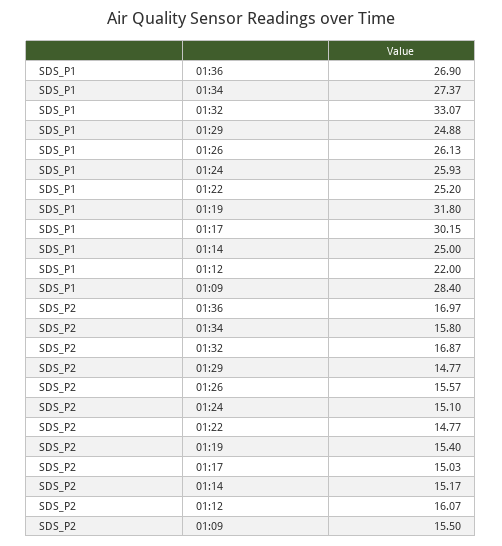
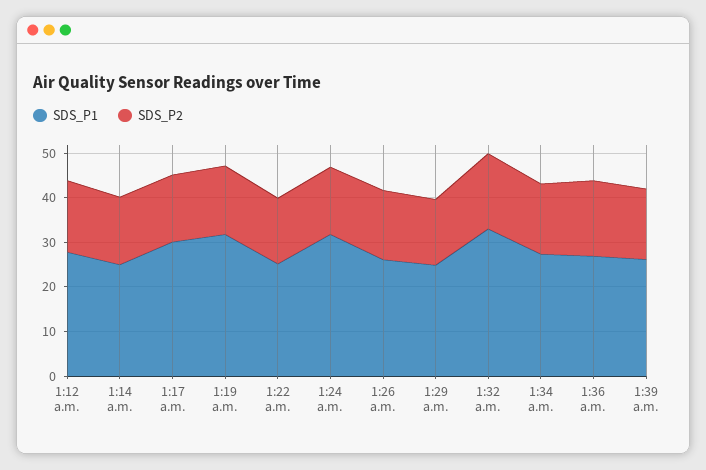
SDS_P1, 01:24: 25.93 -> 32
SDS_P1, 01:12: 22 -> 28
SDS_P1, 01:09: 28.4 -> none
SDS_P2, 01:09: 15.5 -> none
SDS_P1, 1:39 a.m.: none -> 26
SDS_P2, 1:39 a.m.: none -> 16

